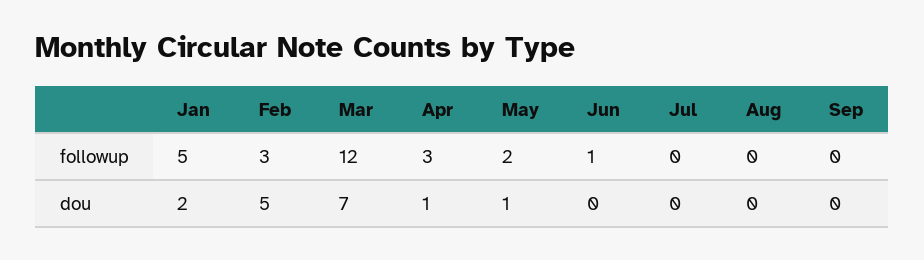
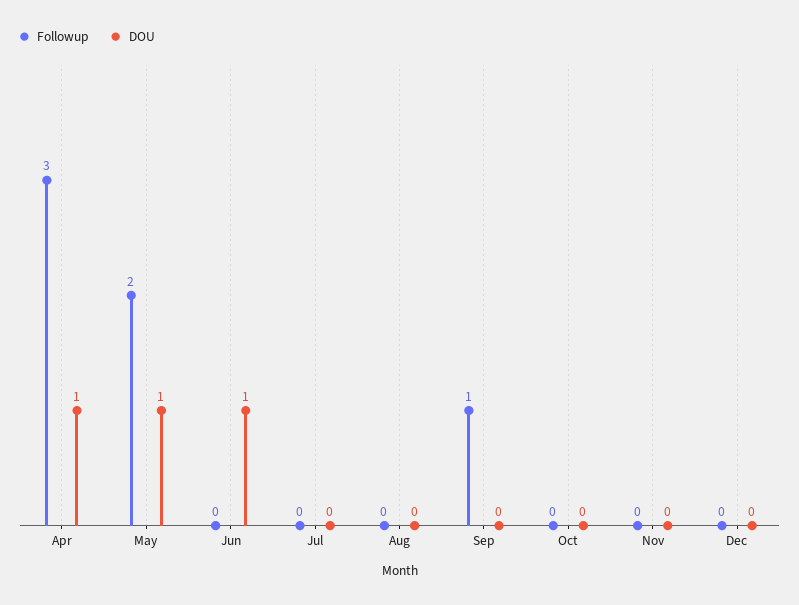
followup, Jan: 5 -> none
followup, Feb: 3 -> none
followup, Mar: 12 -> none
followup, Jun: 1 -> 0
followup, Sep: 0 -> 1
dou, Jan: 2 -> none
dou, Feb: 5 -> none
dou, Mar: 7 -> none
dou, Jun: 0 -> 1
followup, Oct: none -> 0
dou, Oct: none -> 0
followup, Nov: none -> 0
dou, Nov: none -> 0
followup, Dec: none -> 0
dou, Dec: none -> 0

